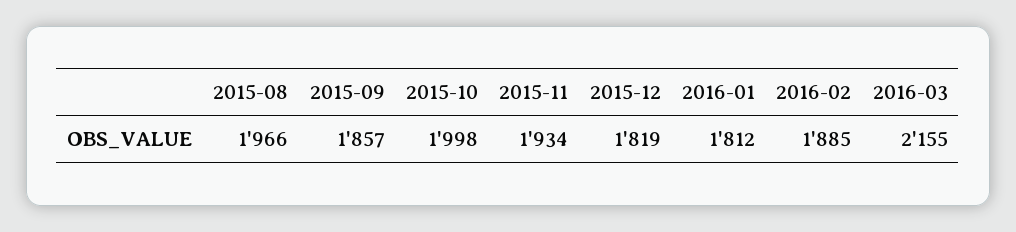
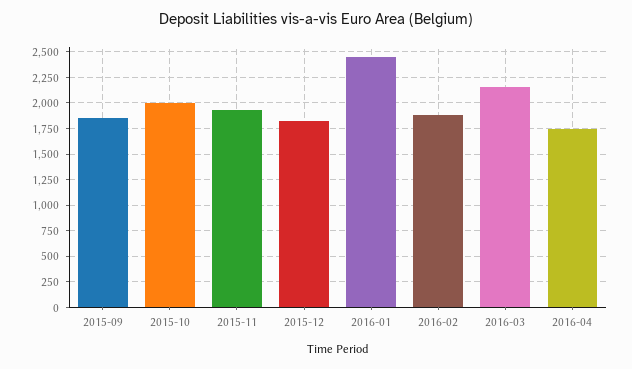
2015-08: 1966 -> none
2016-01: 1812 -> 2500
2016-04: none -> 1750

